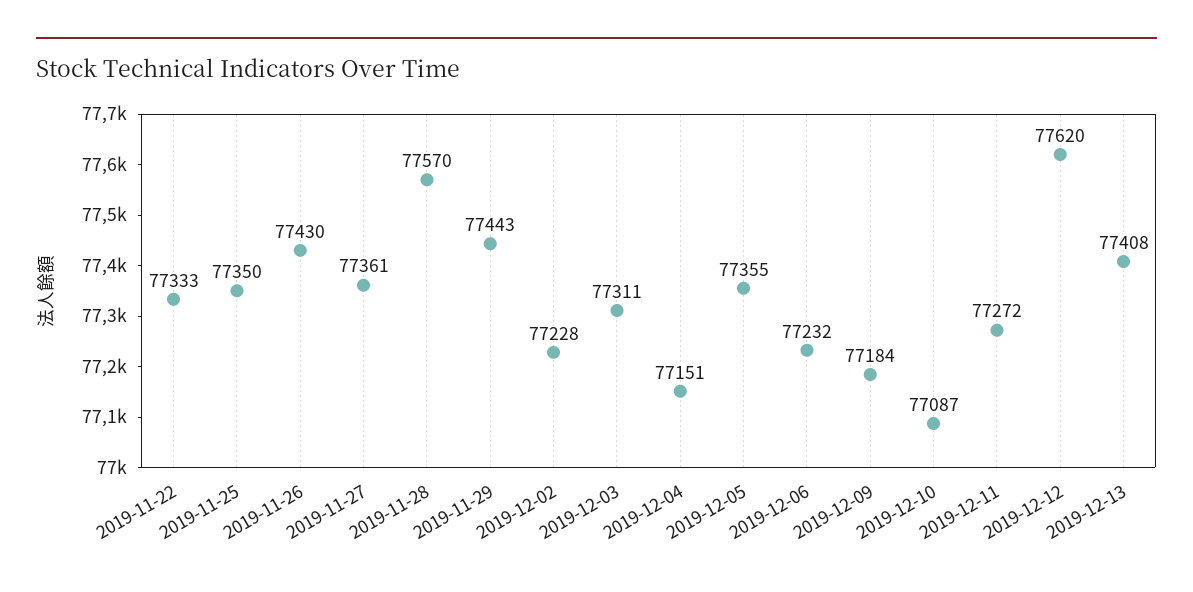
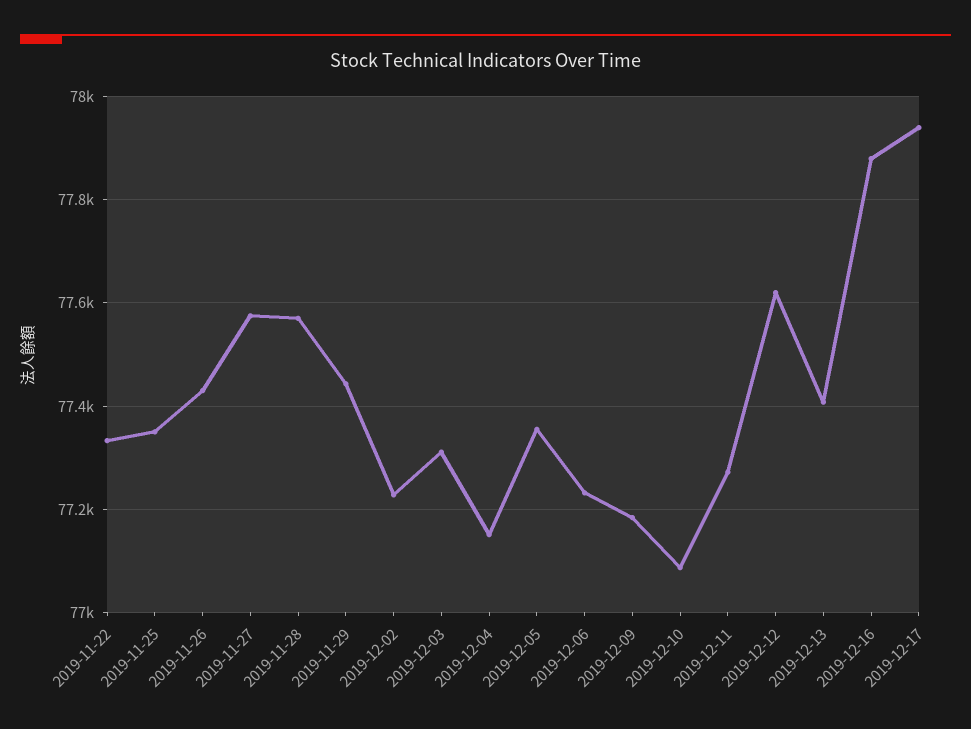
2019-11-27: 77361 -> 77580
2019-12-16: none -> 77880
2019-12-17: none -> 77940

